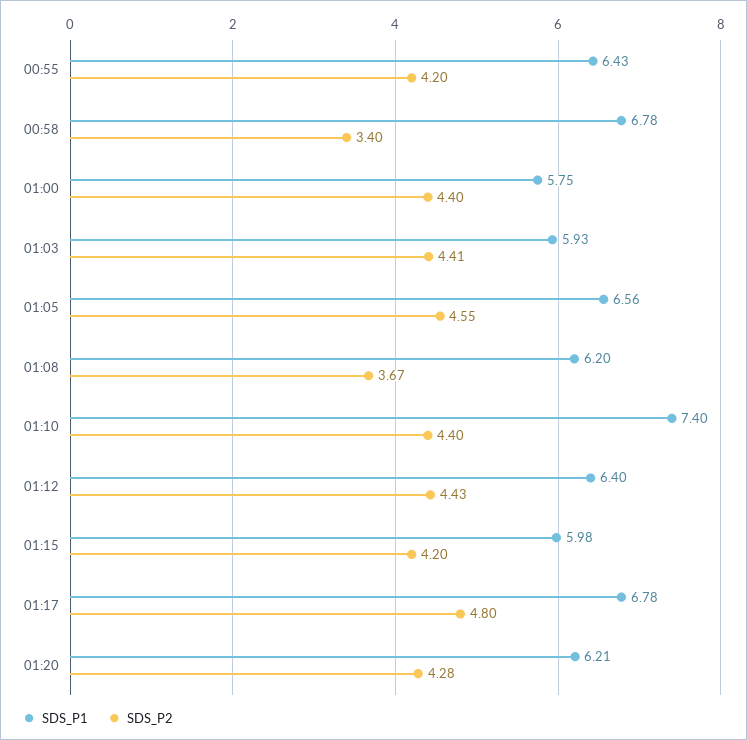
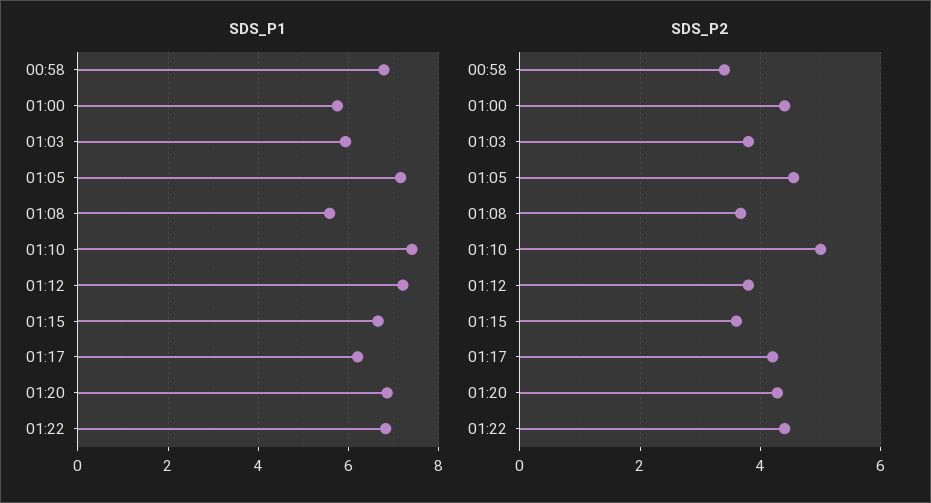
SDS_P1, 00:55: 6.43 -> none
SDS_P2, 00:55: 4.2 -> none
SDS_P2, 01:03: 4.41 -> 3.8
SDS_P1, 01:05: 6.56 -> 7.2
SDS_P1, 01:08: 6.2 -> 5.6
SDS_P2, 01:10: 4.4 -> 5
SDS_P1, 01:12: 6.4 -> 7.2
SDS_P2, 01:12: 4.43 -> 3.8
SDS_P1, 01:15: 5.98 -> 6.6
SDS_P2, 01:15: 4.2 -> 3.6
SDS_P1, 01:17: 6.78 -> 6.2
SDS_P2, 01:17: 4.8 -> 4.2
SDS_P1, 01:20: 6.21 -> 6.8
SDS_P1, 01:22: none -> 6.8
SDS_P2, 01:22: none -> 4.4

